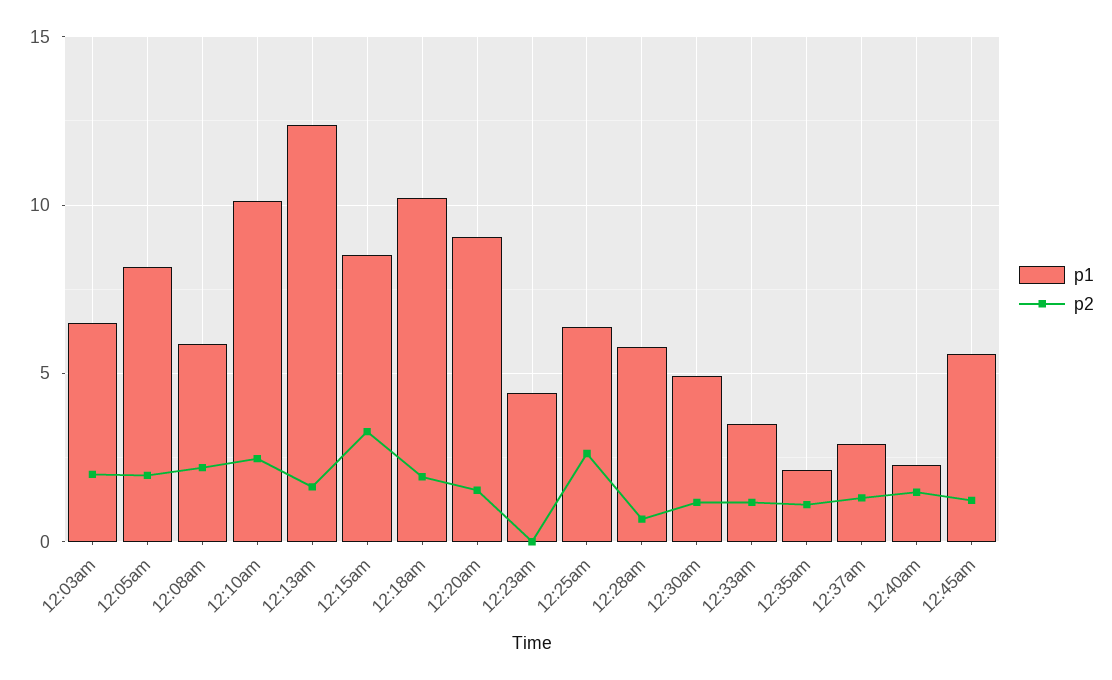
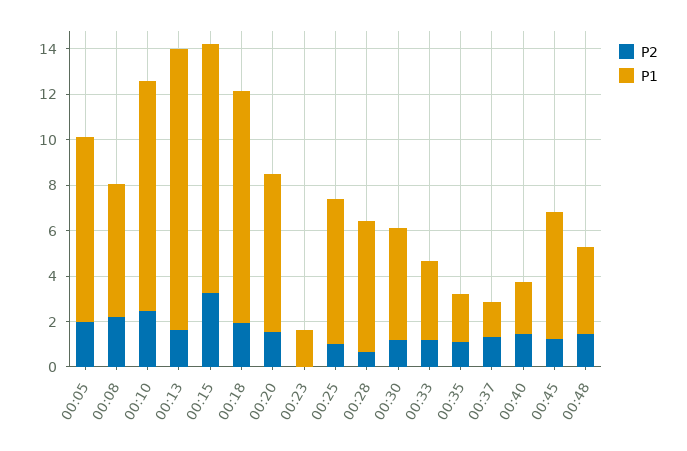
p1, 12:03am: 6.5 -> none
p2, 12:03am: 2 -> none
p1, 12:15am: 8.5 -> 11
p1, 12:20am: 9 -> 7
p1, 12:23am: 4.5 -> 1.5
p2, 12:25am: 2.5 -> 1
p1, 12:37am: 3 -> 1.5
p2, 00:48: none -> 1.5
p1, 00:48: none -> 4

